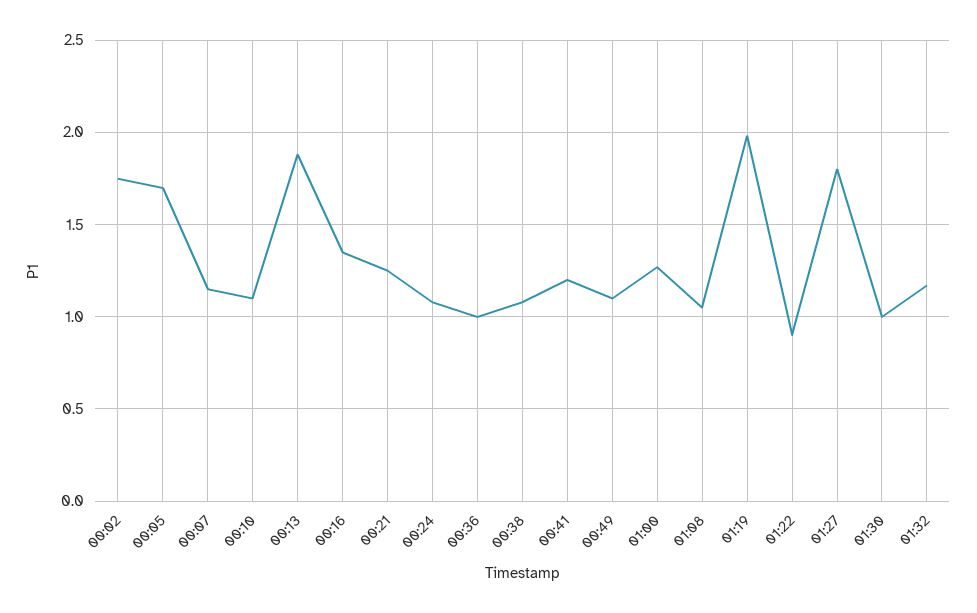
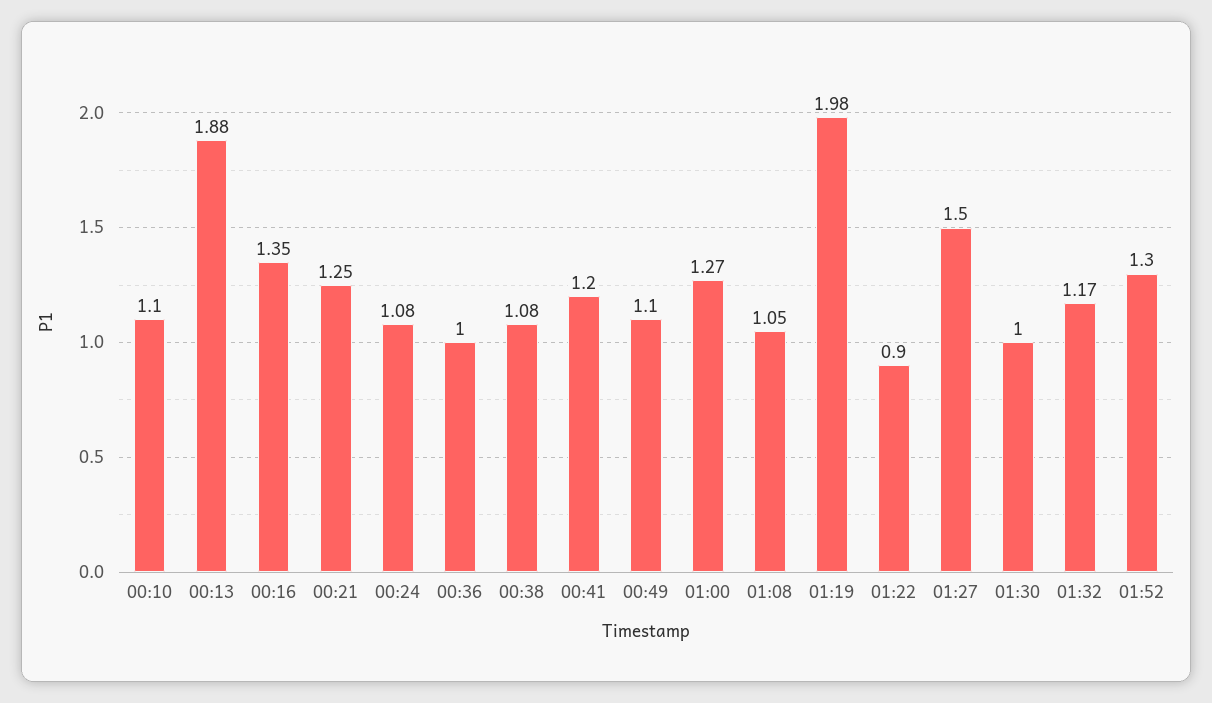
00:02: 1.75 -> none
00:05: 1.7 -> none
00:07: 1.15 -> none
01:27: 1.8 -> 1.5
01:52: none -> 1.3

